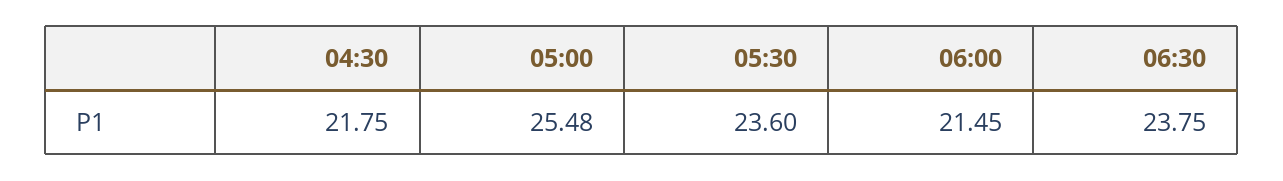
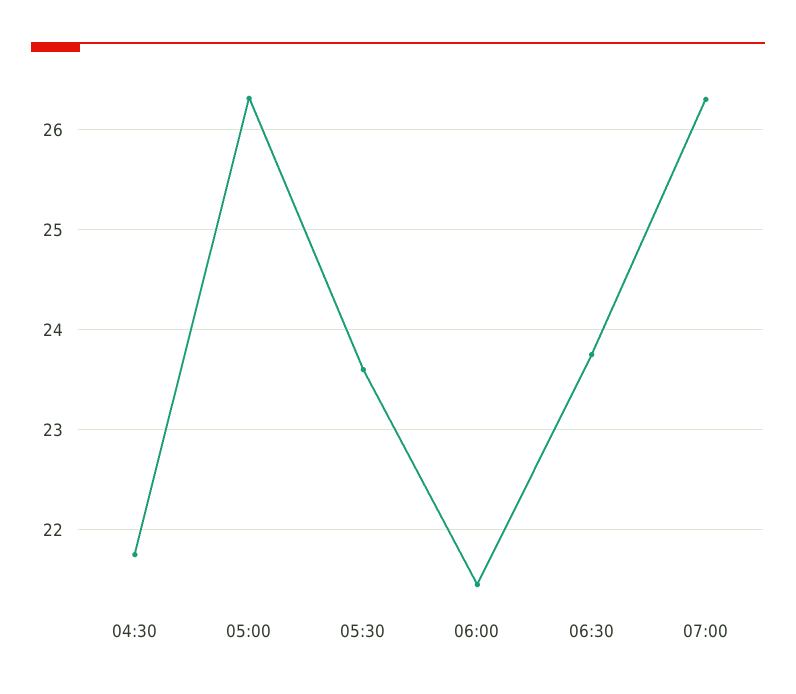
05:00: 25.48 -> 26.3
07:00: none -> 26.3

